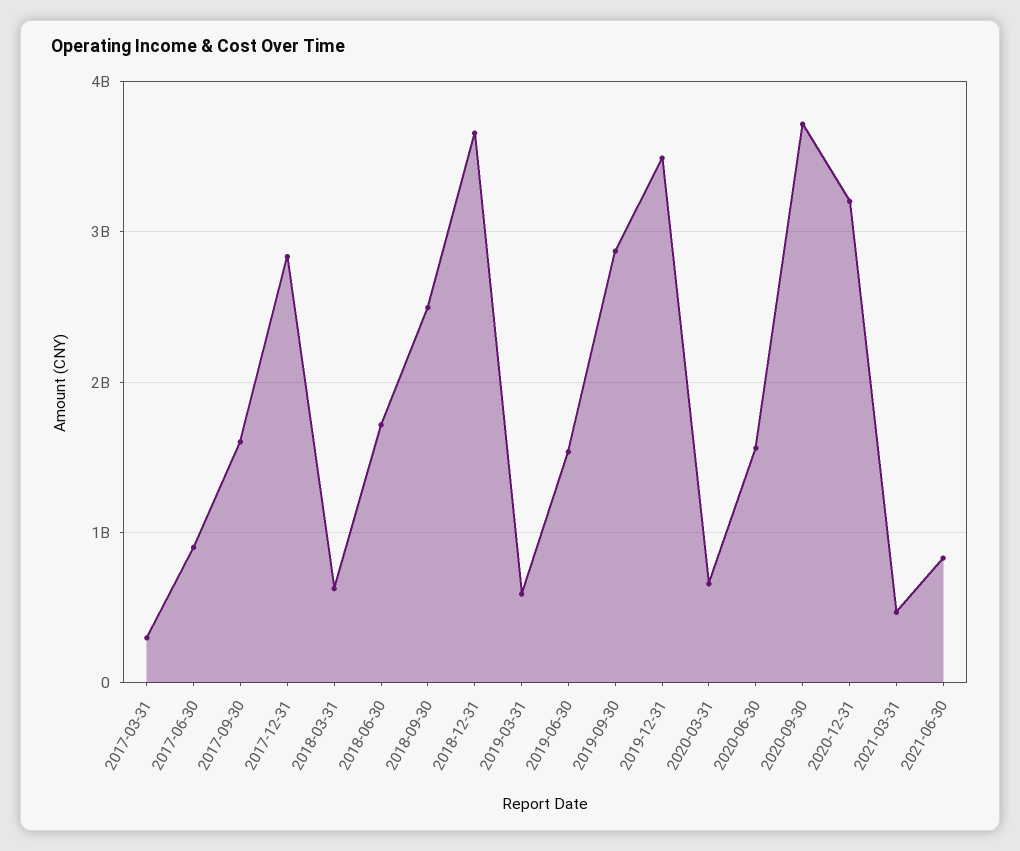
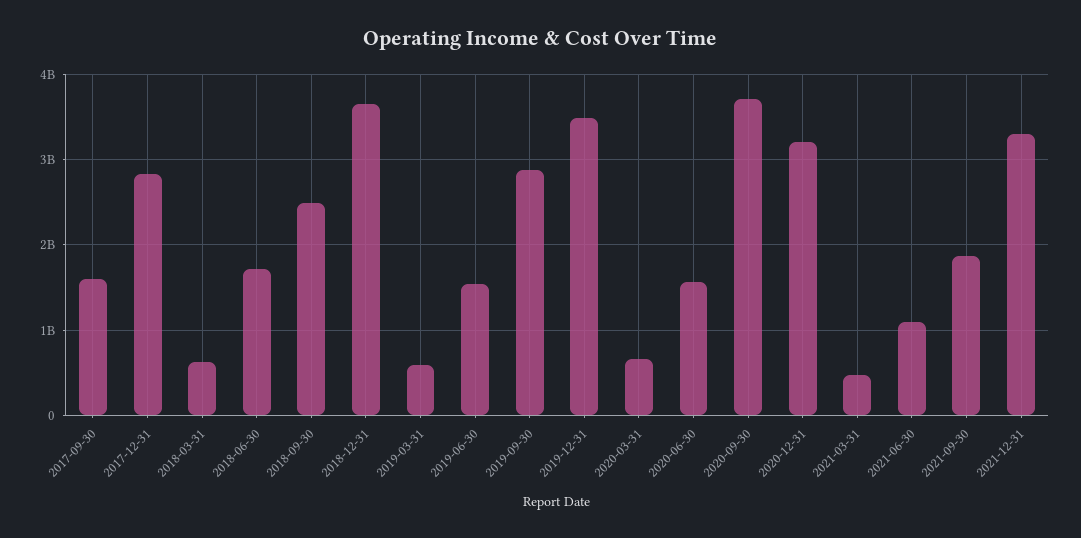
2017-03-31: 300000000 -> none
2017-06-30: 900000000 -> none
2021-06-30: 800000000 -> 1100000000
2021-09-30: none -> 1900000000
2021-12-31: none -> 3300000000

